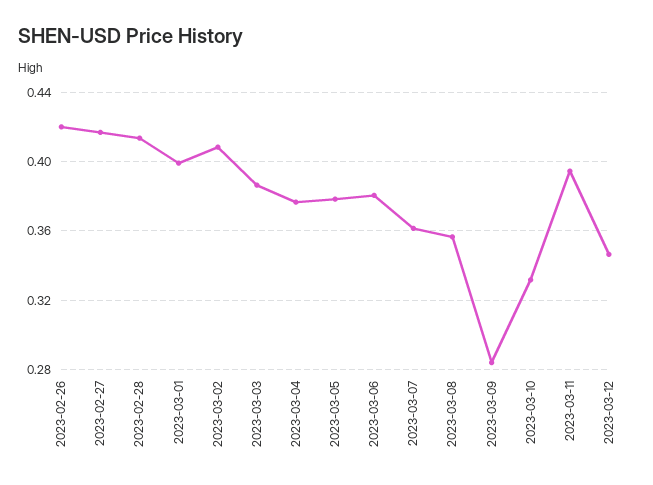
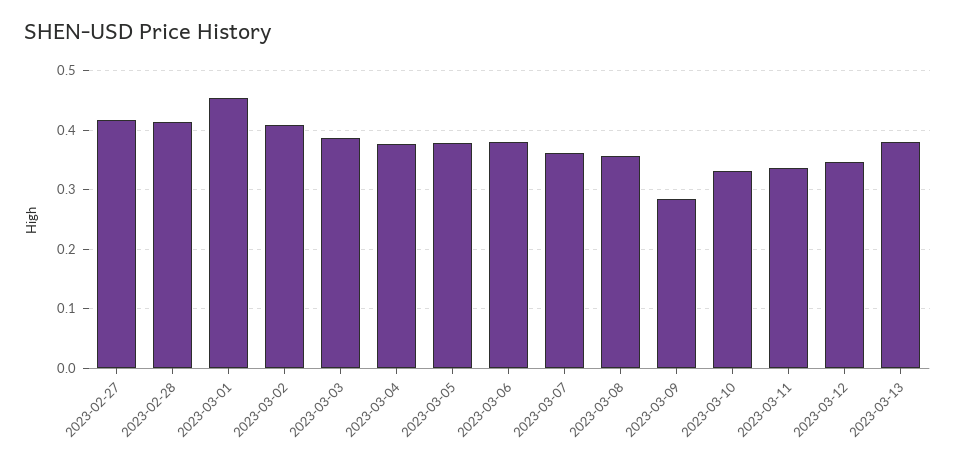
2023-02-26: 0.42 -> none
2023-03-01: 0.4 -> 0.46
2023-03-11: 0.395 -> 0.34
2023-03-13: none -> 0.38

